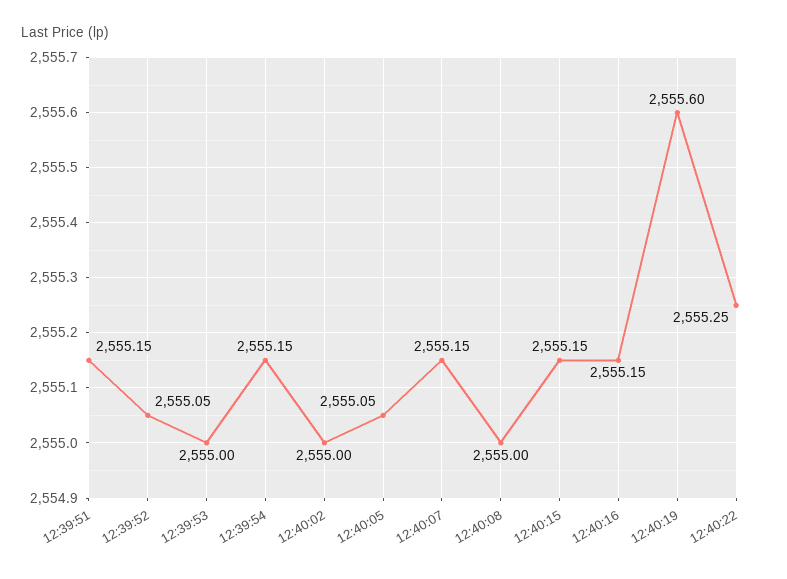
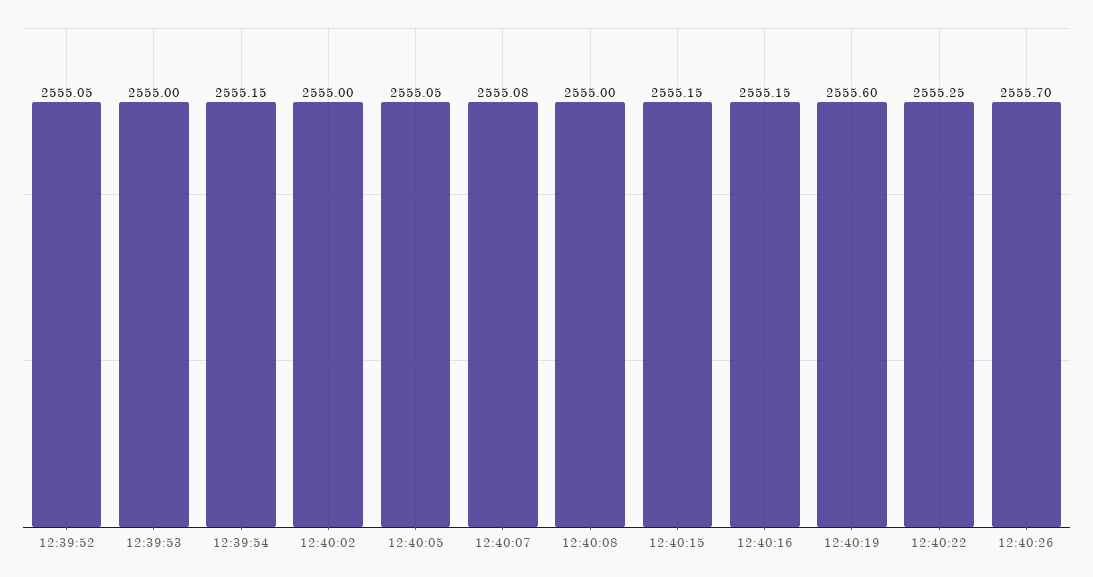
12:39:51: 2555.15 -> none
12:40:07: 2555.15 -> 2555.08
12:40:26: none -> 2555.7

